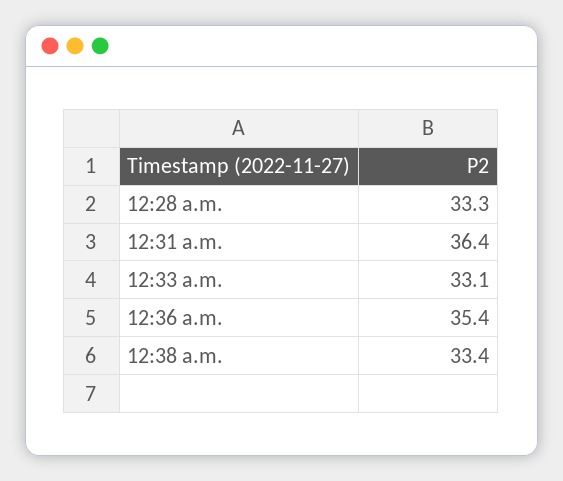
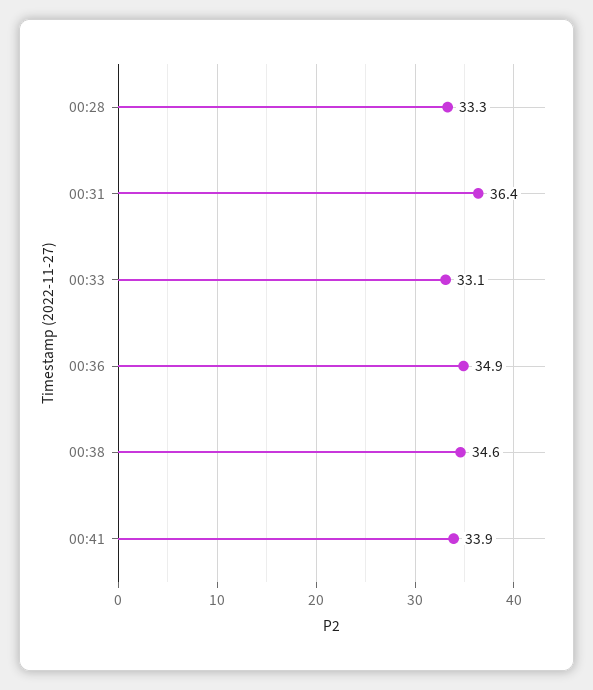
12:36 a.m.: 35.4 -> 34.9
12:38 a.m.: 33.4 -> 34.6
00:41: none -> 33.9

